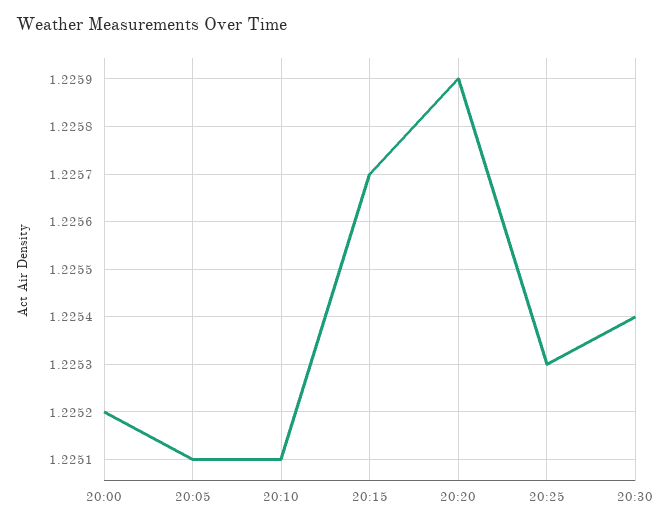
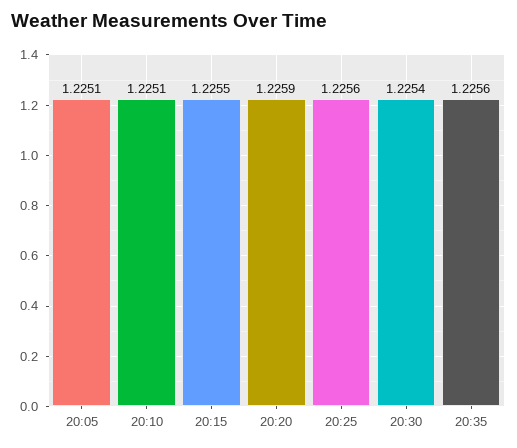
20:00: 1.2252 -> none
20:15: 1.2257 -> 1.2255
20:25: 1.2253 -> 1.2256
20:35: none -> 1.2256

